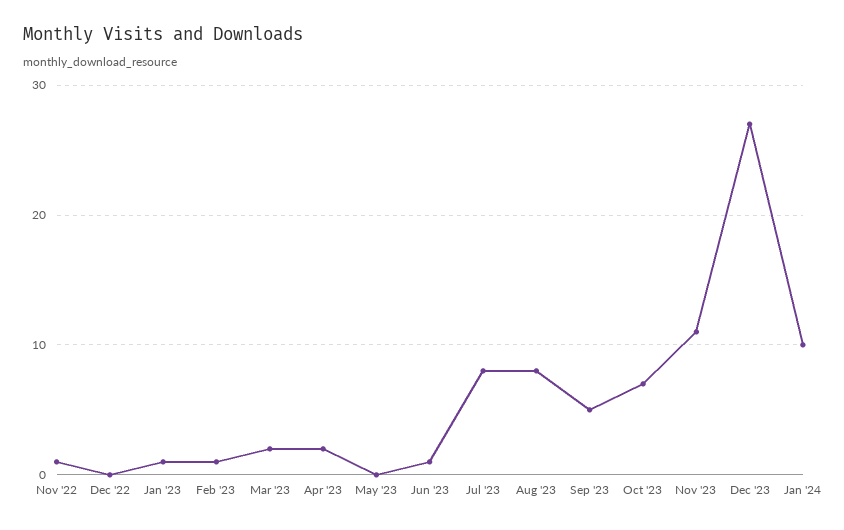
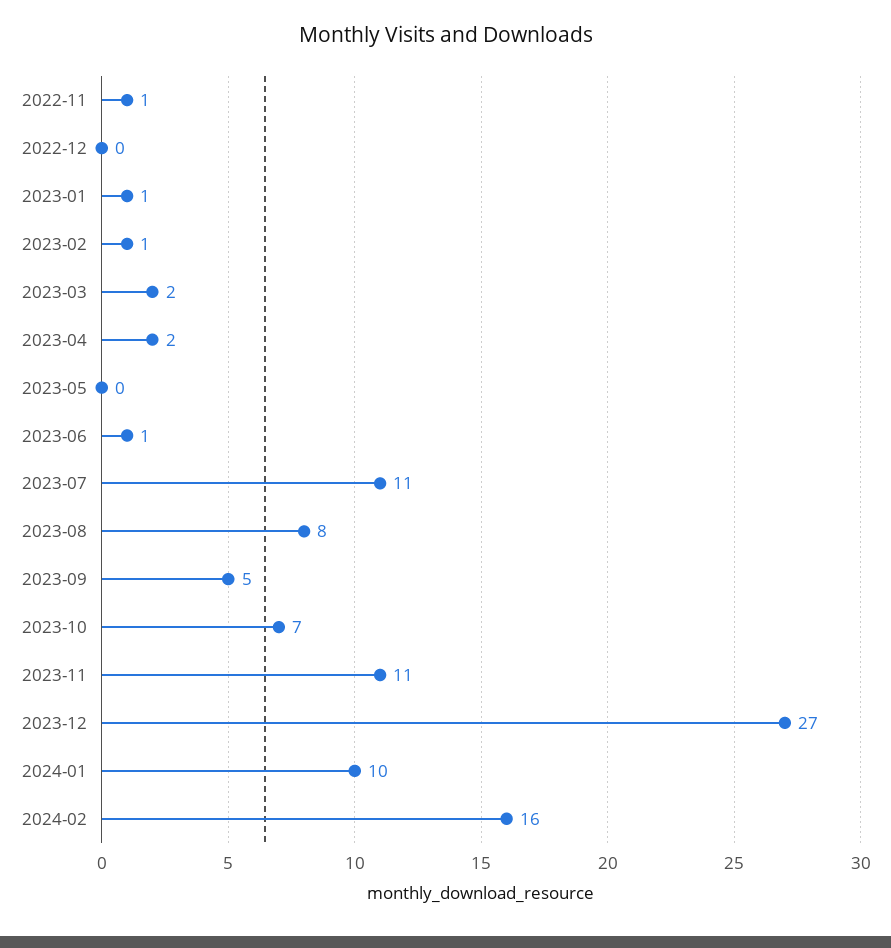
Jul '23: 8 -> 11
2024-02: none -> 16

